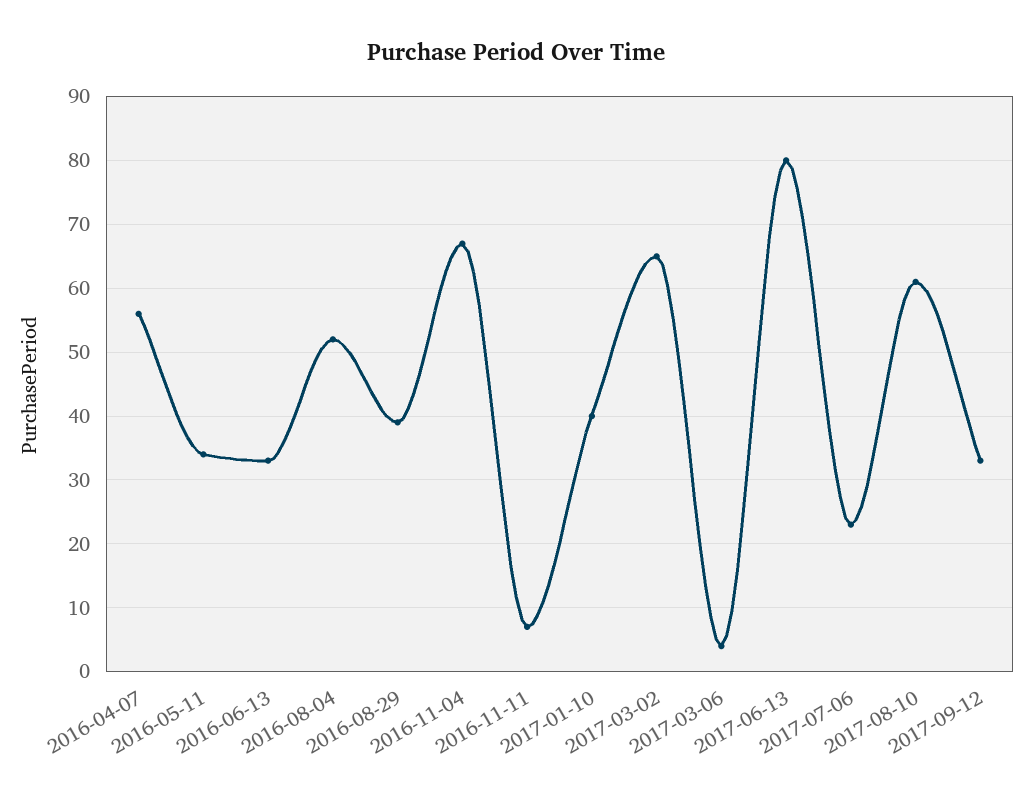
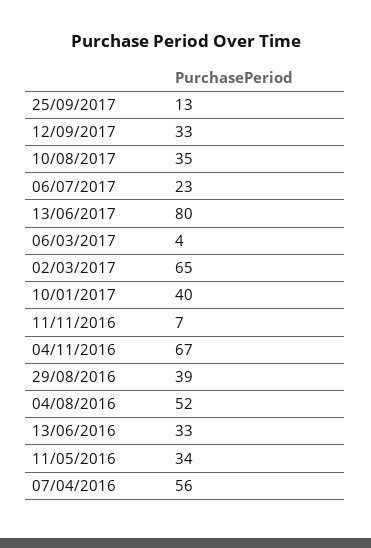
2017-08-10: 61 -> 35
25/09/2017: none -> 13

